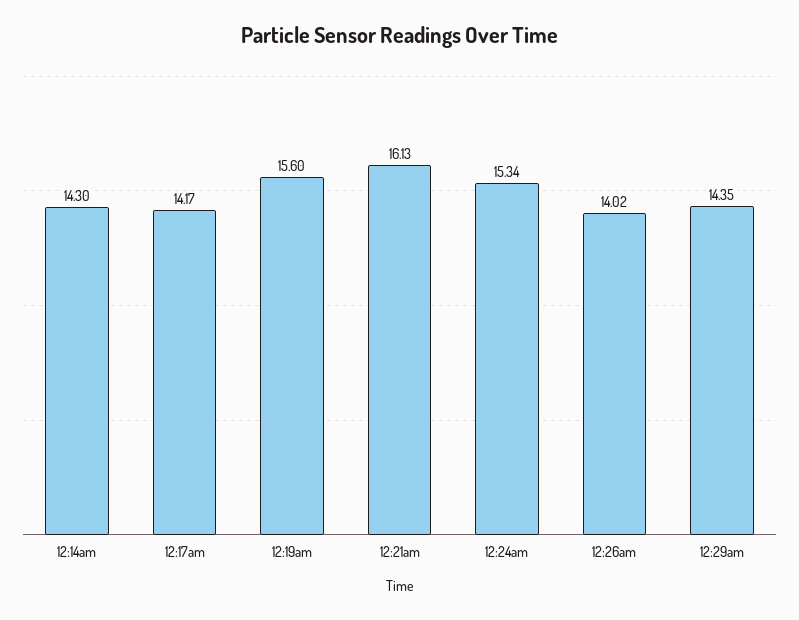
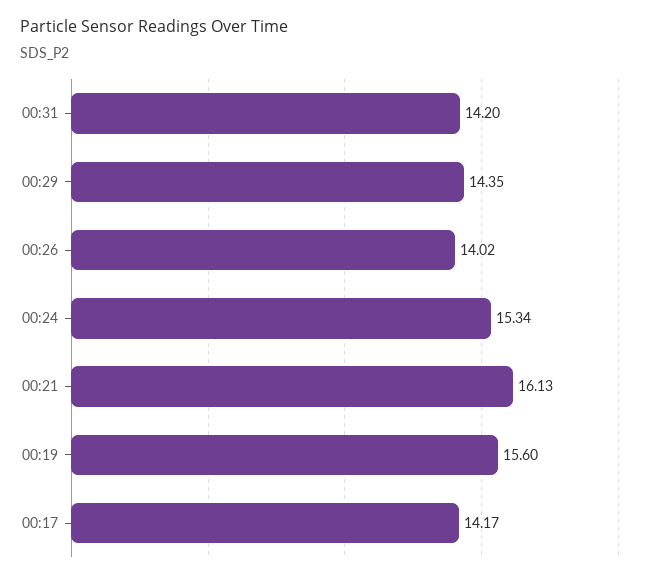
12:14am: 14.3 -> none
00:31: none -> 14.2

